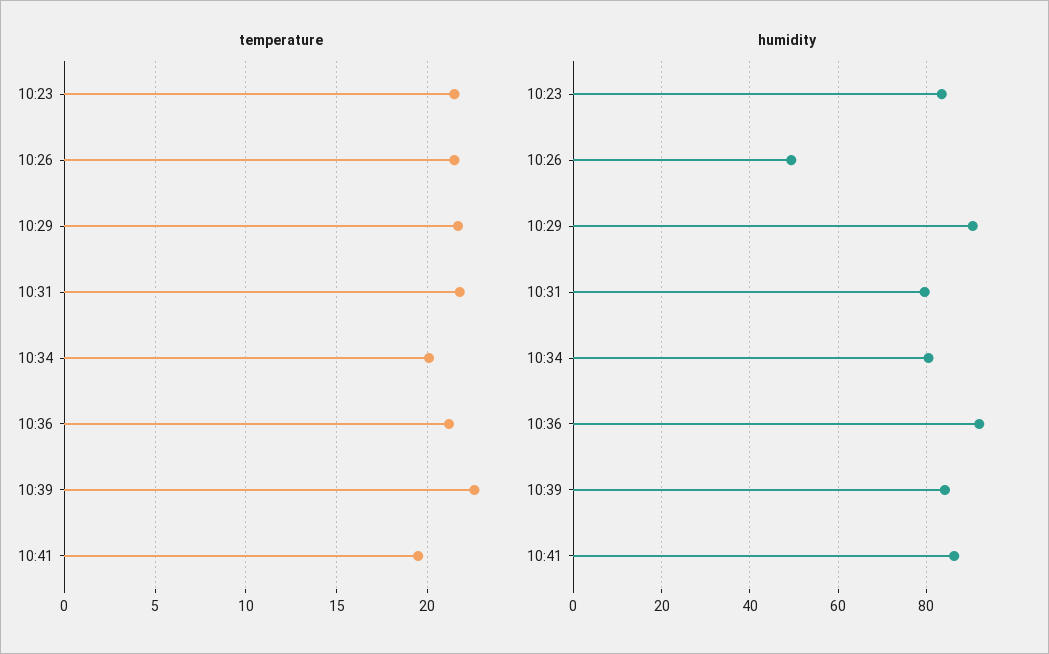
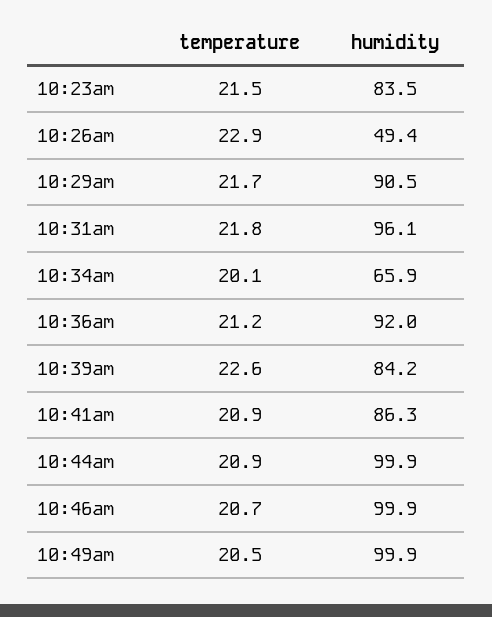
temperature, 10:26: 21.5 -> 22.9
temperature, 10:41: 19.5 -> 20.9
humidity, 10:31: 80 -> 96.1
humidity, 10:34: 80 -> 65.9
temperature, 10:44am: none -> 20.9
humidity, 10:44am: none -> 99.9
temperature, 10:46am: none -> 20.7
humidity, 10:46am: none -> 99.9
temperature, 10:49am: none -> 20.5
humidity, 10:49am: none -> 99.9

